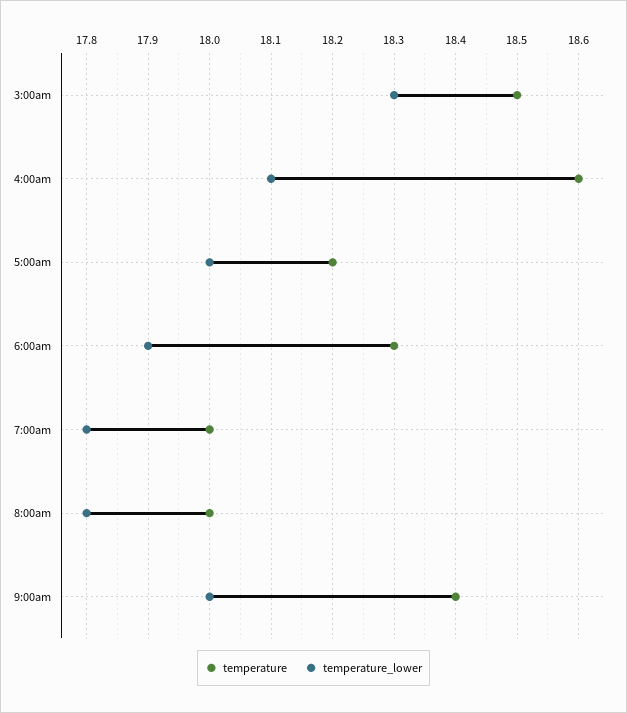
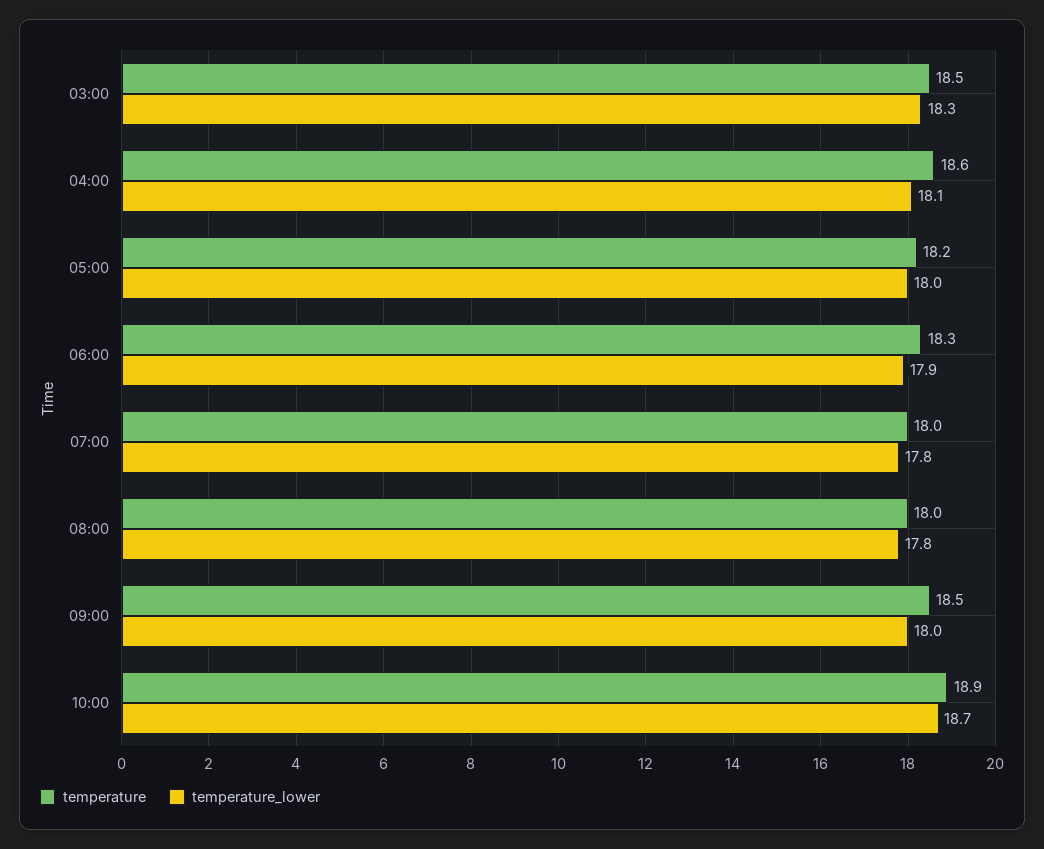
temperature, 9:00am: 18.4 -> 18.5
temperature, 10:00: none -> 18.9
temperature_lower, 10:00: none -> 18.7

